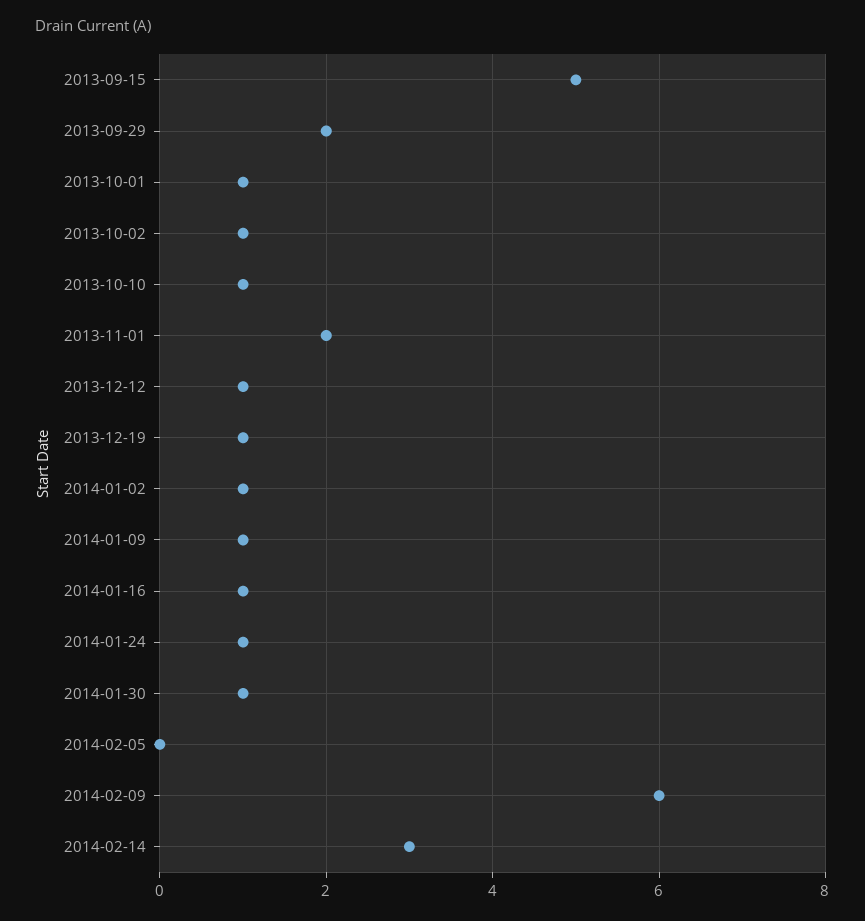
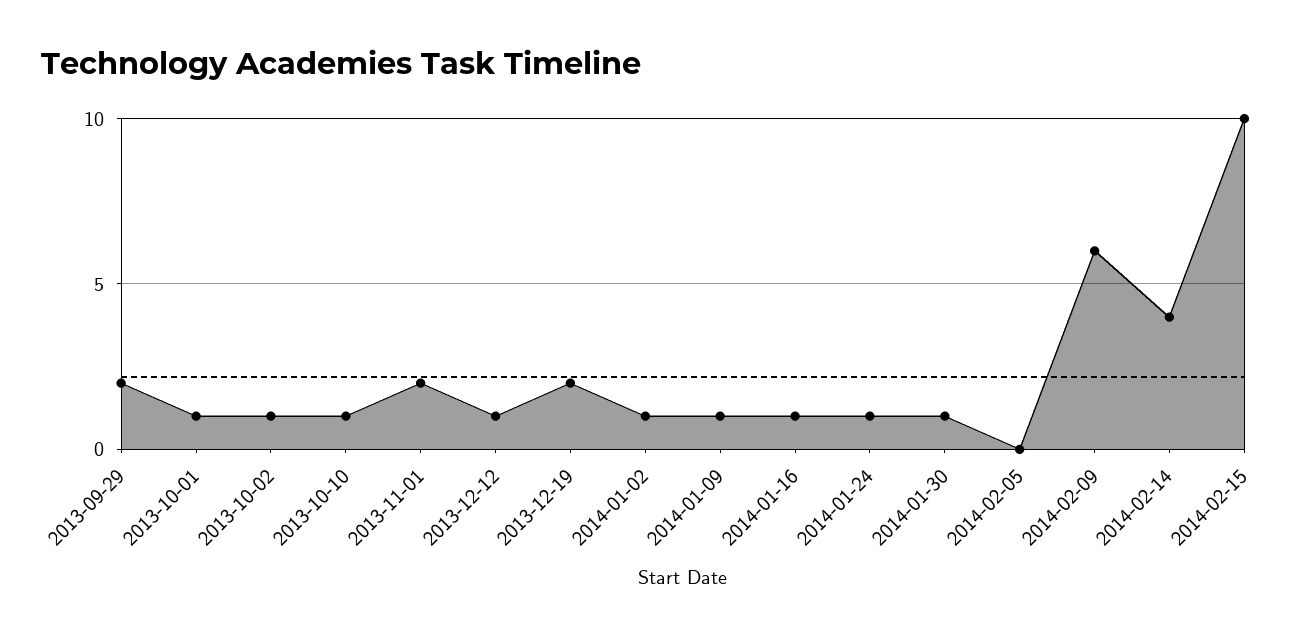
2013-09-15: 5 -> none
2013-12-19: 1 -> 2
2014-02-14: 3 -> 4
2014-02-15: none -> 10

